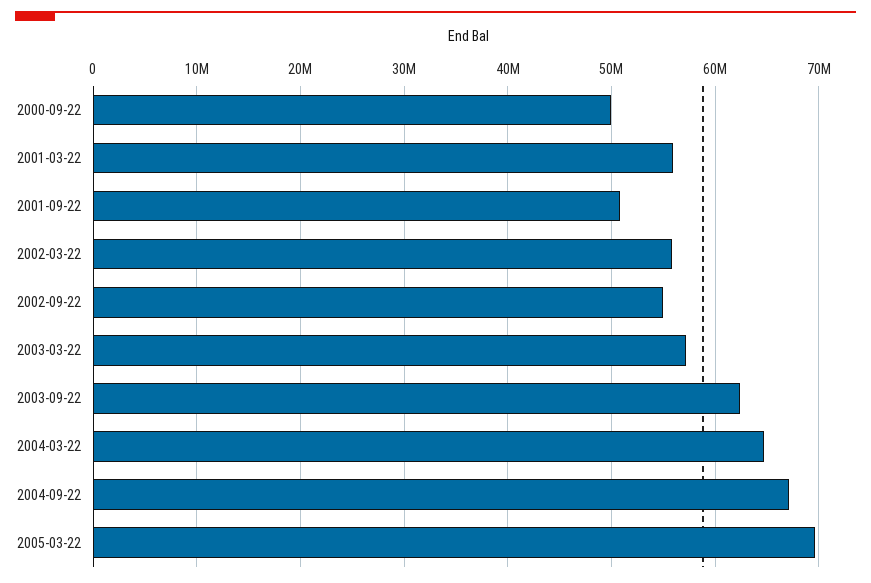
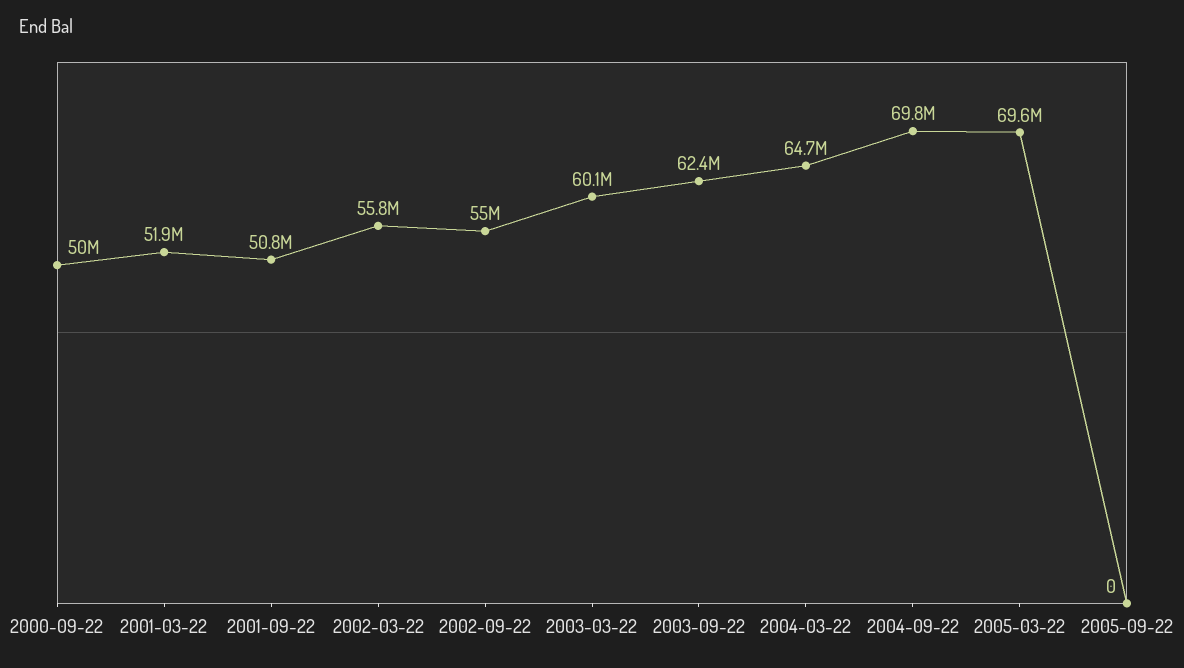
2001-03-22: 56000000 -> 51900000
2003-03-22: 57000000 -> 60100000
2004-09-22: 67000000 -> 69800000
2005-09-22: none -> 0

